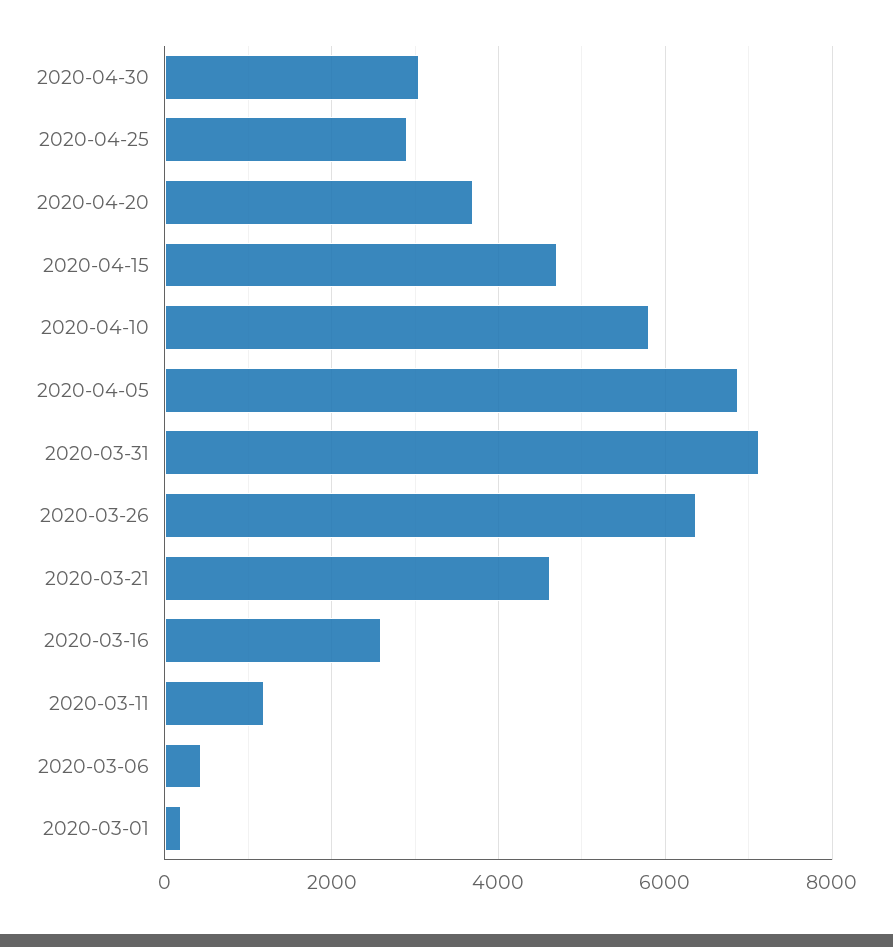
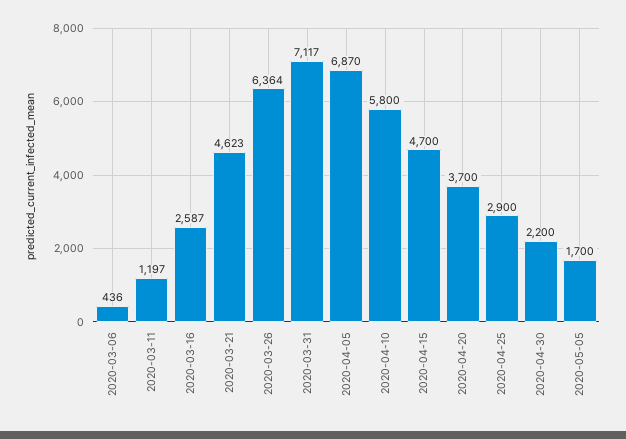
2020-04-30: 3000 -> 2200
2020-03-01: 200 -> none
2020-05-05: none -> 1700

